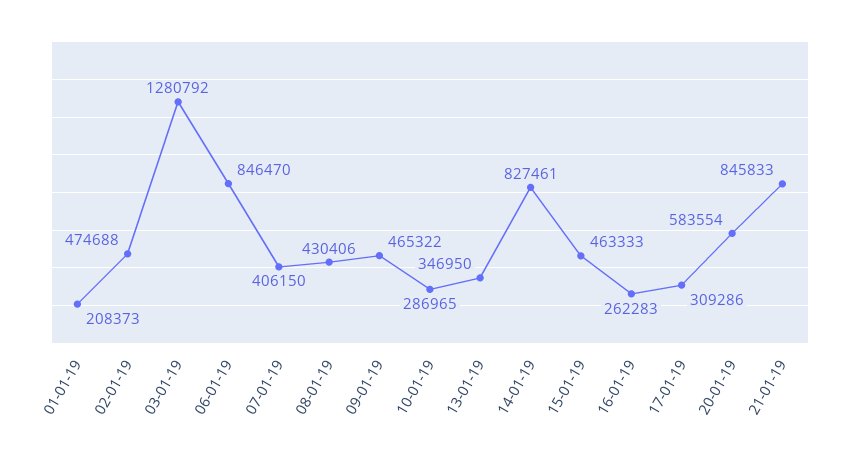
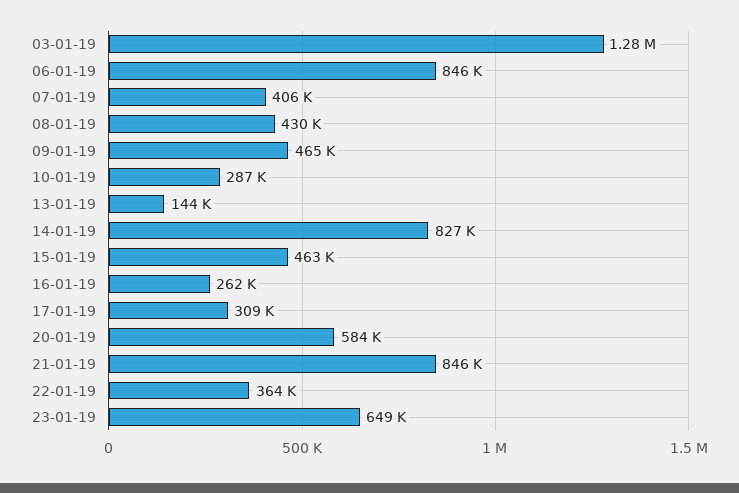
01-01-19: 208373 -> none
02-01-19: 474688 -> none
13-01-19: 346950 -> 144000
22-01-19: none -> 364000
23-01-19: none -> 649000

